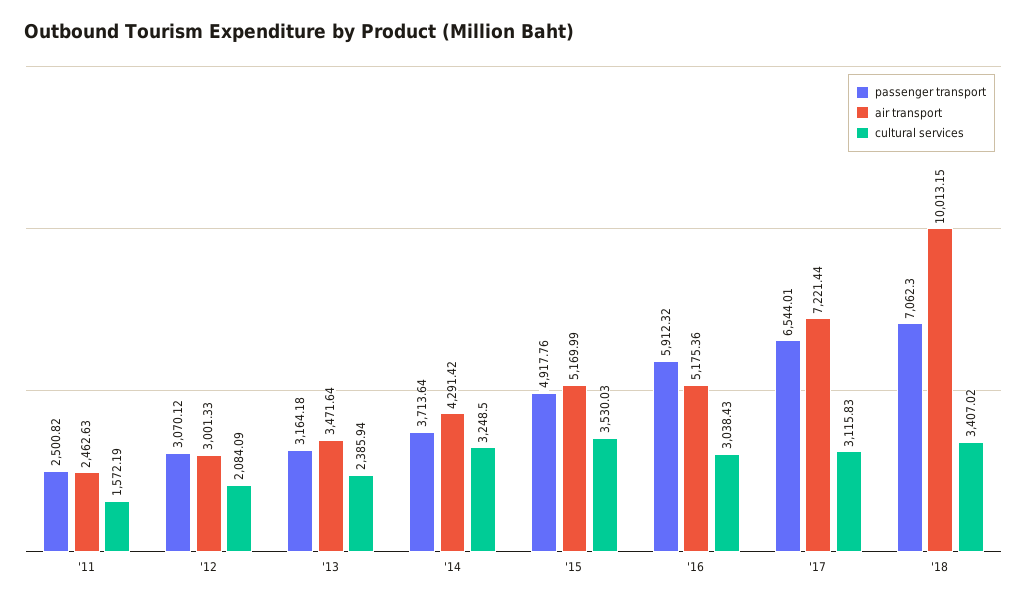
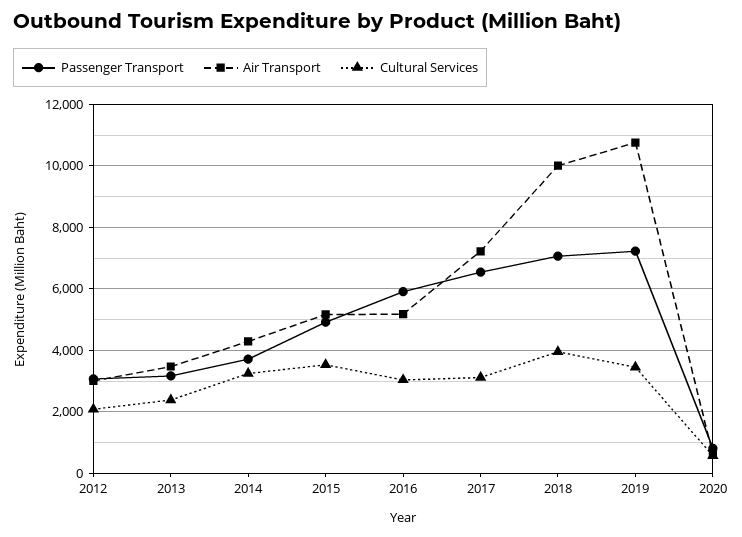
passenger transport, '11: 2500.82 -> none
air transport, '11: 2462.63 -> none
cultural services, '11: 1572.19 -> none
cultural services, '18: 3407.02 -> 4000
passenger transport, 2019: none -> 7200
air transport, 2019: none -> 10800
cultural services, 2019: none -> 3400
passenger transport, 2020: none -> 800
air transport, 2020: none -> 600
cultural services, 2020: none -> 600

